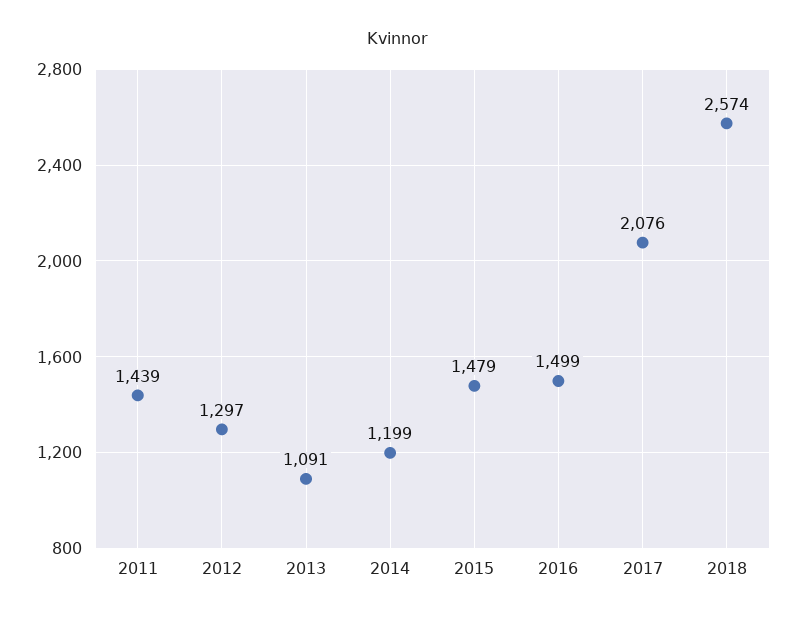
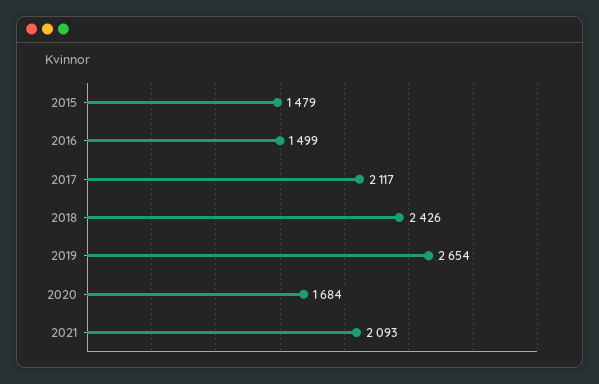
2011: 1439 -> none
2012: 1297 -> none
2013: 1091 -> none
2014: 1199 -> none
2017: 2076 -> 2117
2018: 2574 -> 2426
2019: none -> 2654
2020: none -> 1684
2021: none -> 2093

